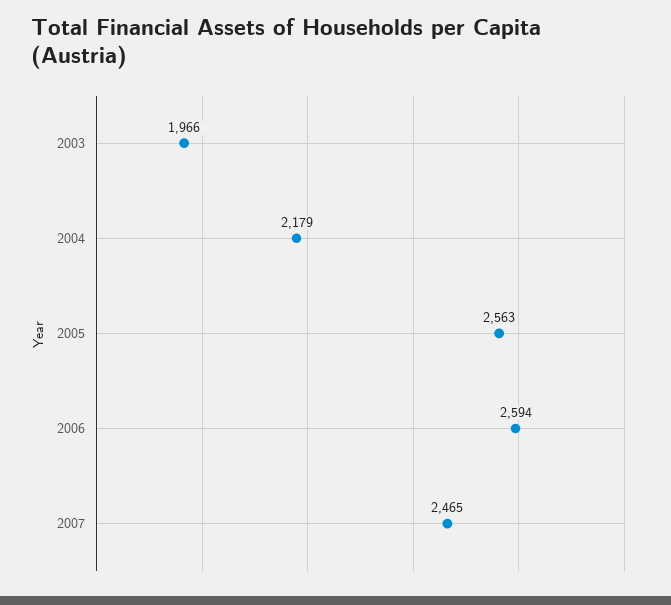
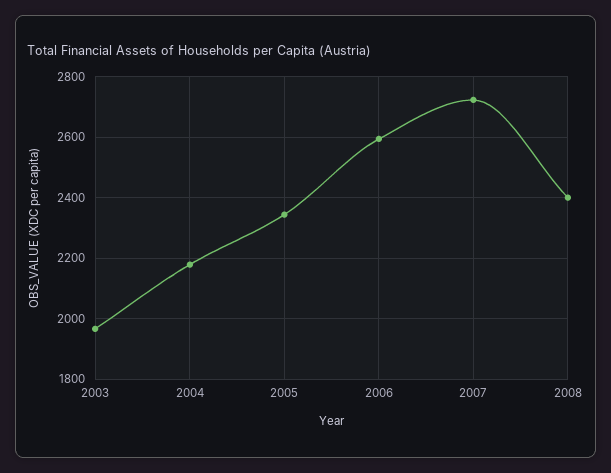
2005: 2563 -> 2340
2007: 2465 -> 2720
2008: none -> 2400

